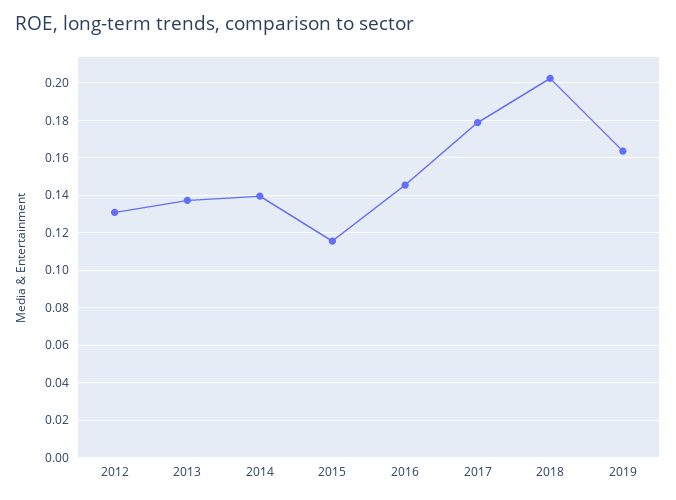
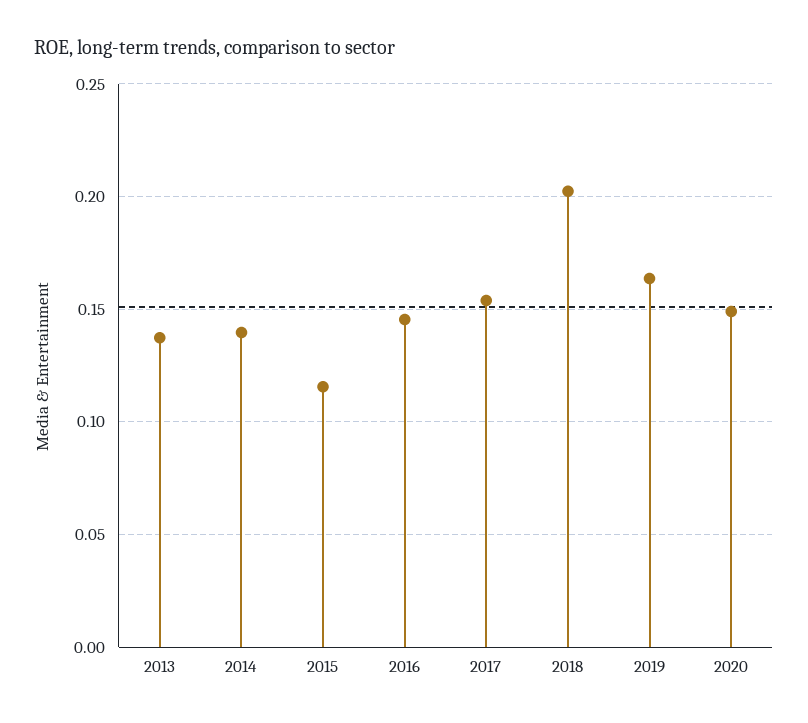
2012: 0.13 -> none
2017: 0.18 -> 0.155
2020: none -> 0.15

